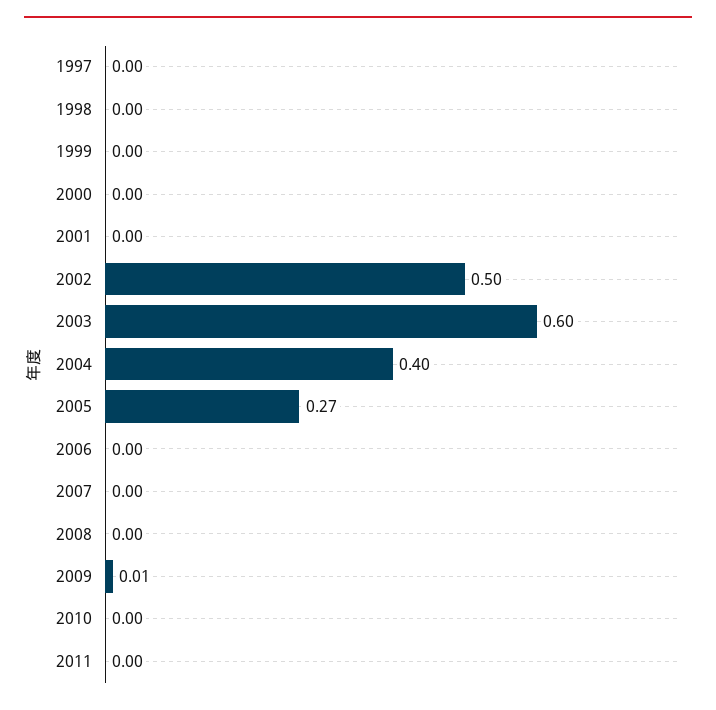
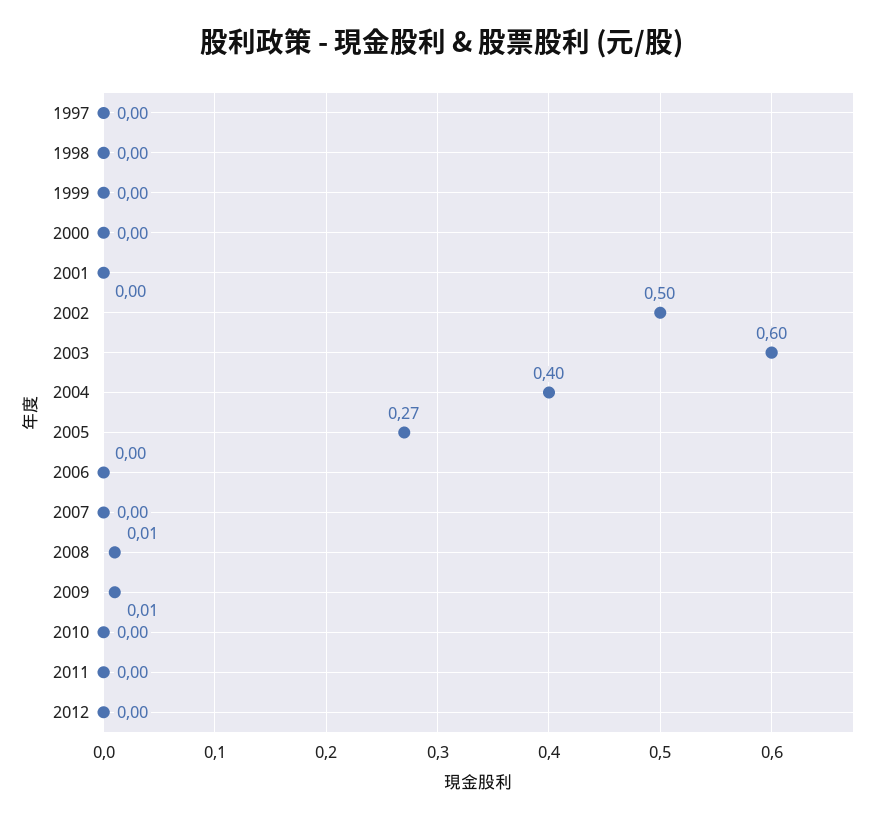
2008: 0 -> 0.01
2012: none -> 0

